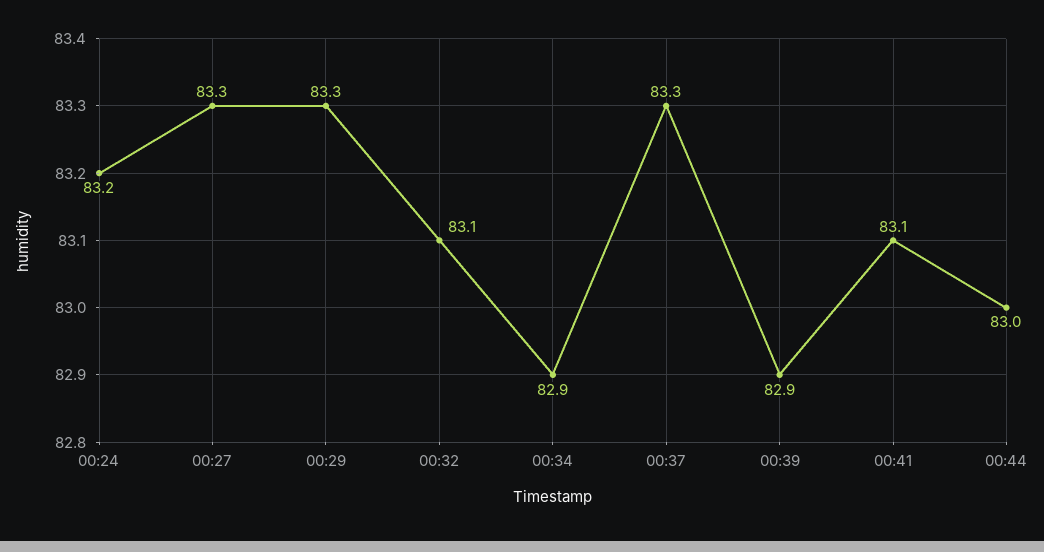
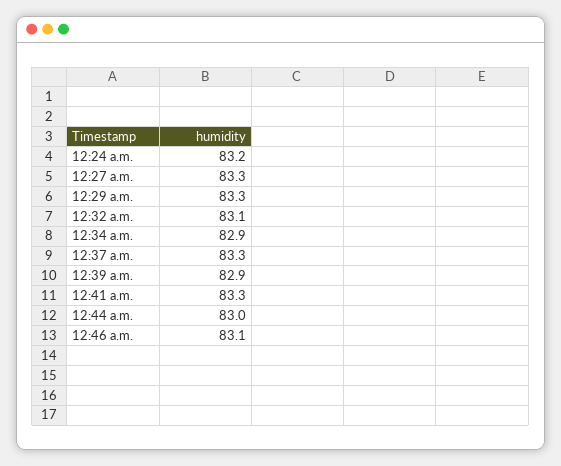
00:41: 83.1 -> 83.3
12:46 a.m.: none -> 83.1

